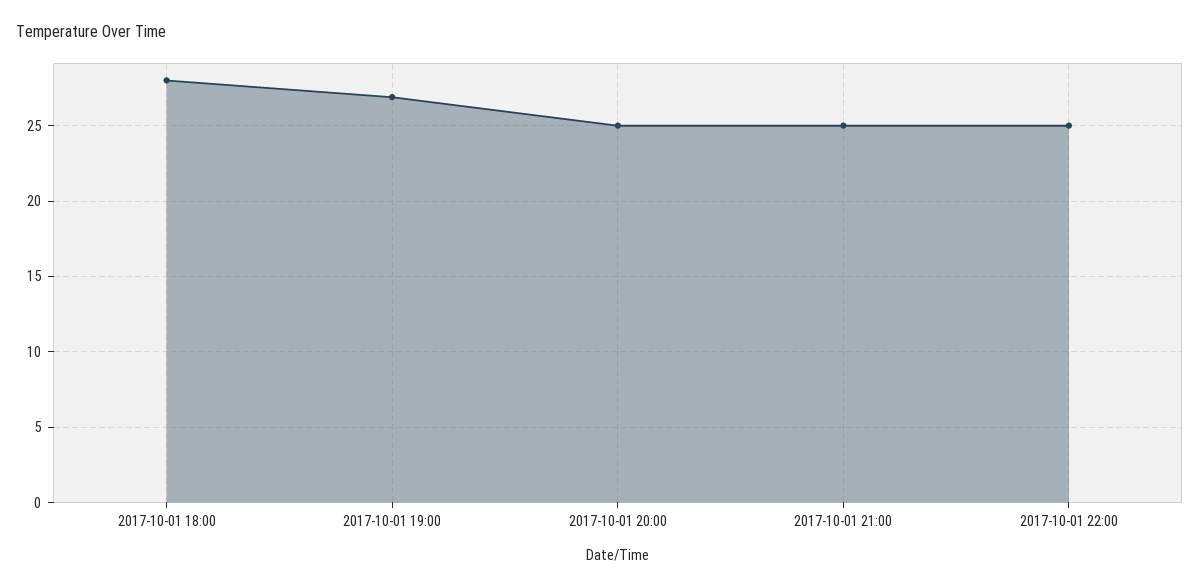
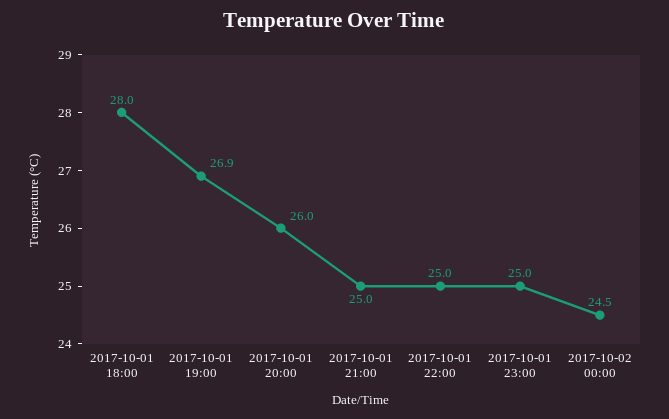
2017-10-01 20:00: 25 -> 26
2017-10-01 23:00: none -> 25
2017-10-02 00:00: none -> 24.5

